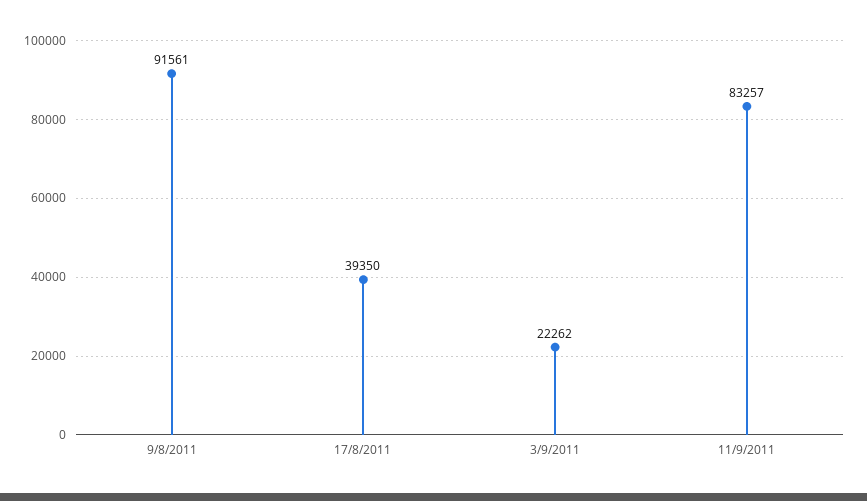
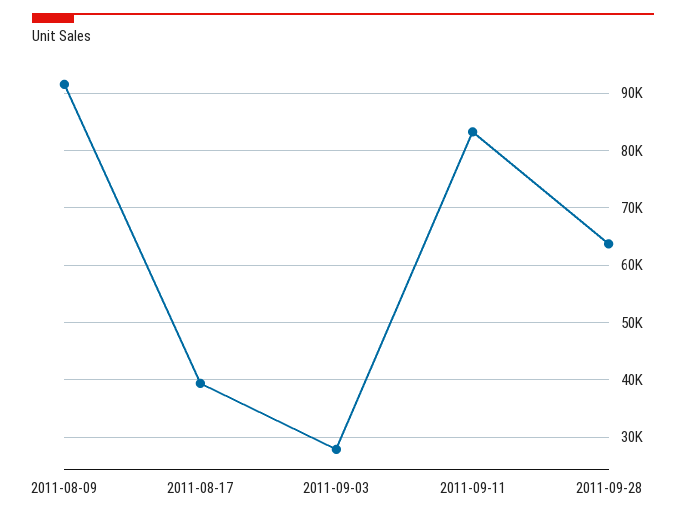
3/9/2011: 22262 -> 28000
2011-09-28: none -> 64000

